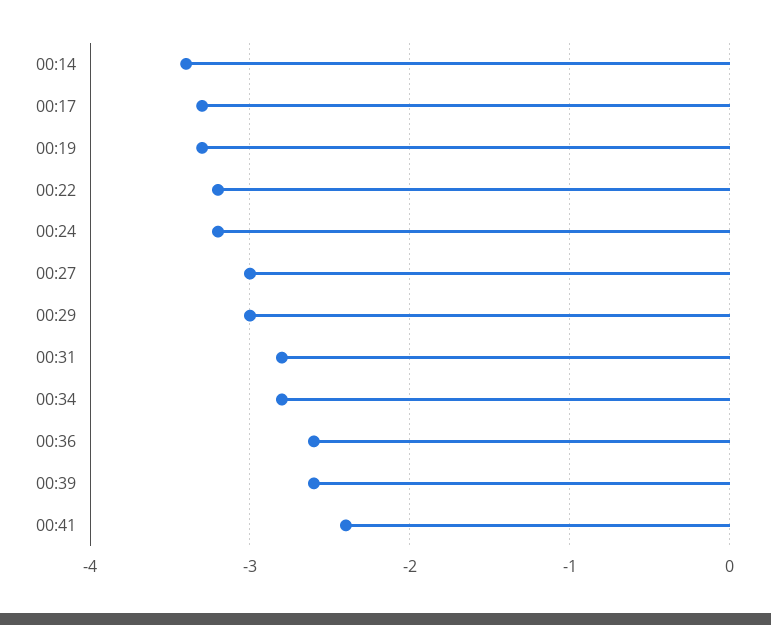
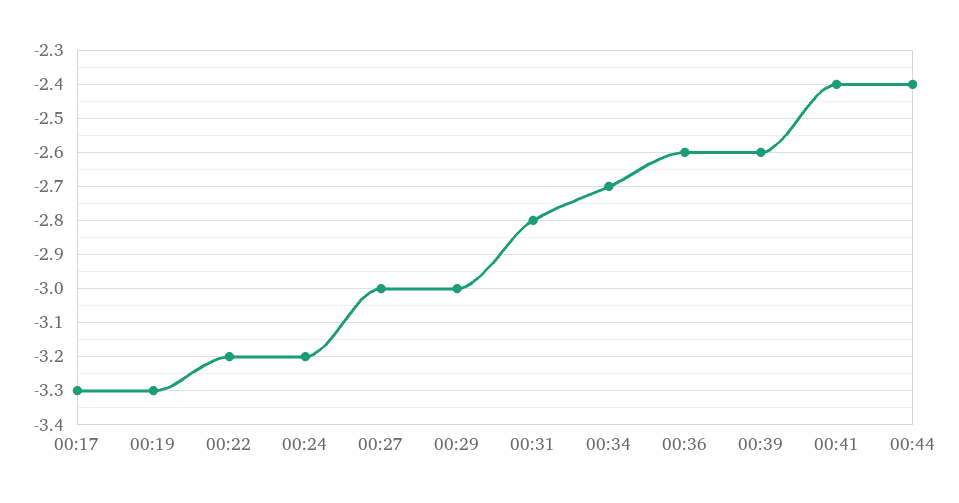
00:14: -3.4 -> none
00:34: -2.8 -> -2.7
00:44: none -> -2.4

